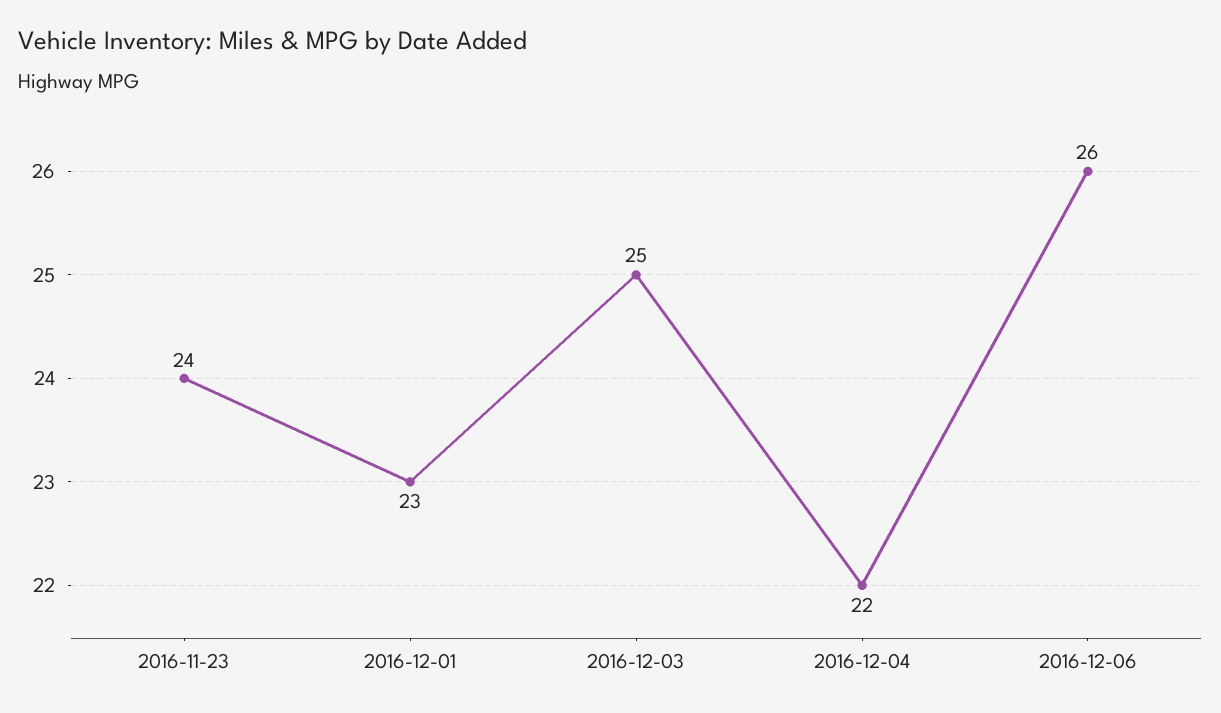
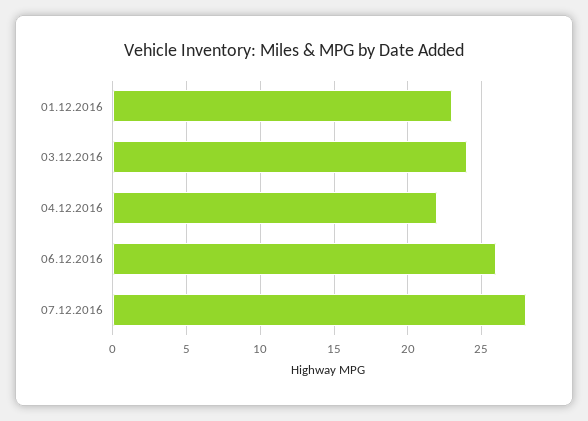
2016-11-23: 24 -> none
2016-12-03: 25 -> 24
07.12.2016: none -> 28

